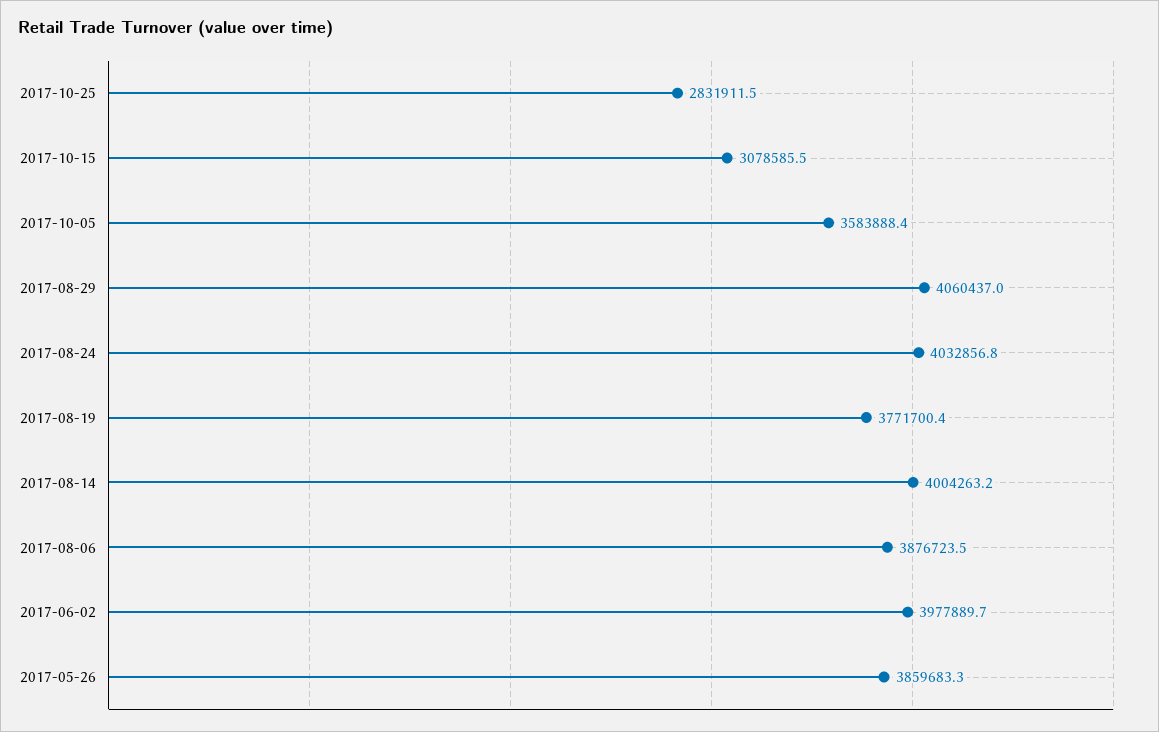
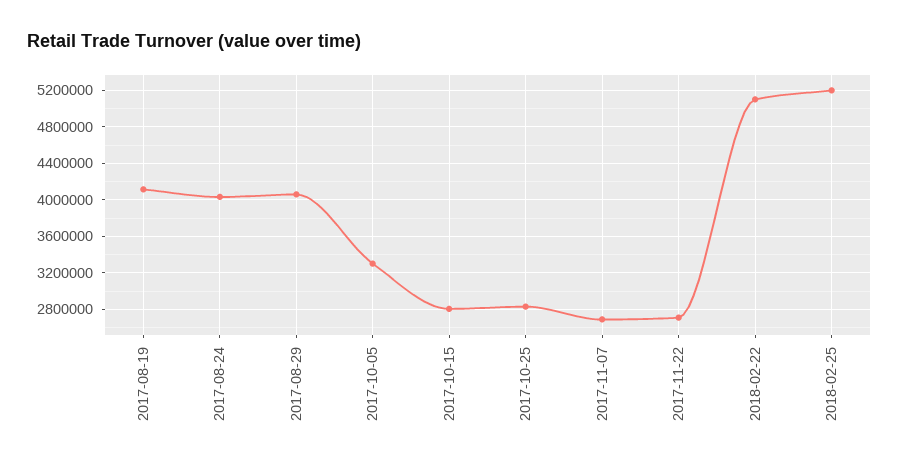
2017-10-15: 3078585.5 -> 2800000
2017-10-05: 3583888.4 -> 3300000
2017-08-19: 3771700.4 -> 4100000
2017-08-14: 4004263.2 -> none
2017-08-06: 3876723.5 -> none
2017-06-02: 3977889.7 -> none
2017-05-26: 3859683.3 -> none
2017-11-07: none -> 2700000
2017-11-22: none -> 2700000
2018-02-22: none -> 5100000
2018-02-25: none -> 5200000

